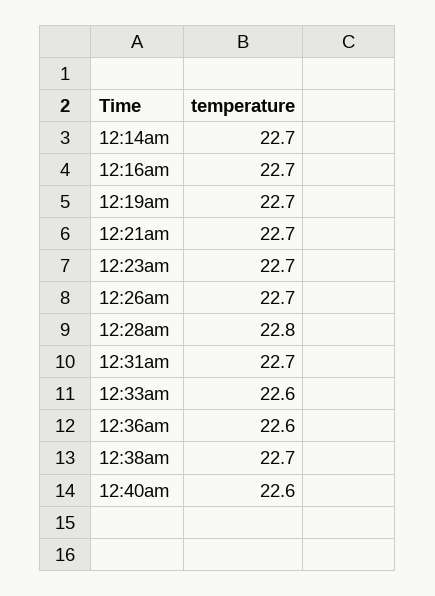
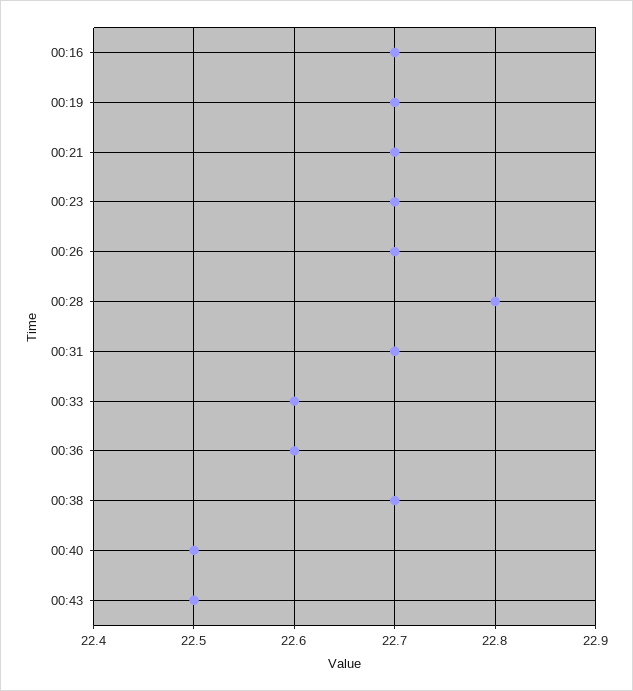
12:14am: 22.7 -> none
12:40am: 22.6 -> 22.5
00:43: none -> 22.5

